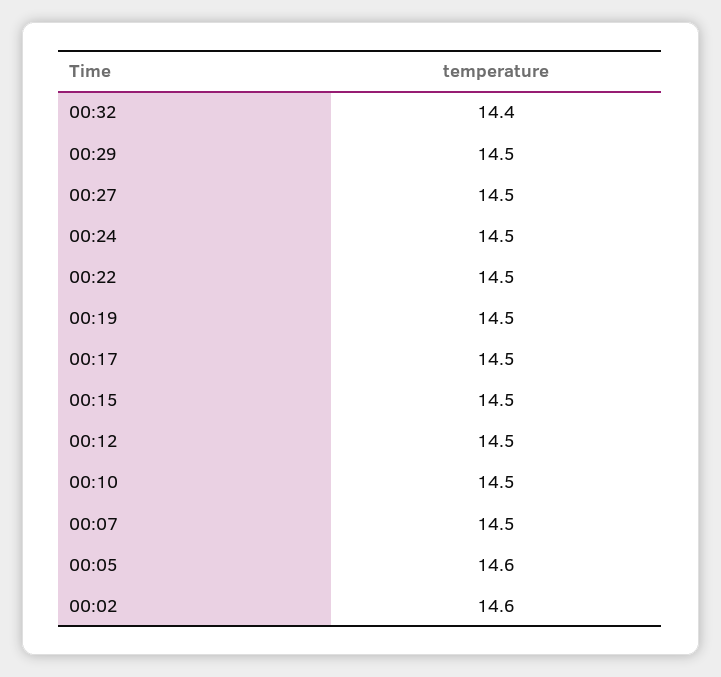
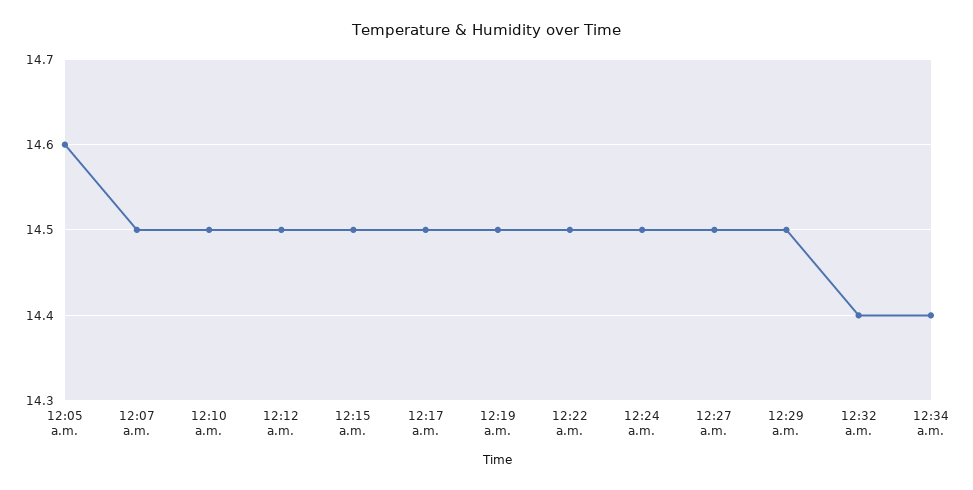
00:02: 14.6 -> none
12:34 a.m.: none -> 14.4

